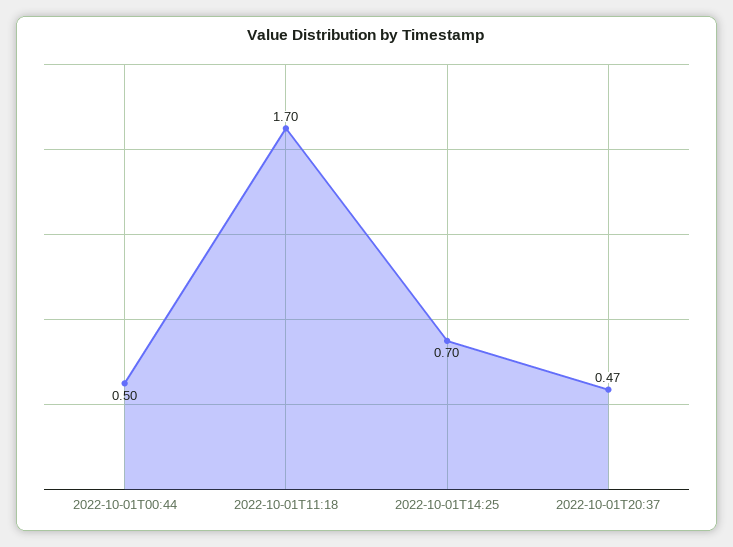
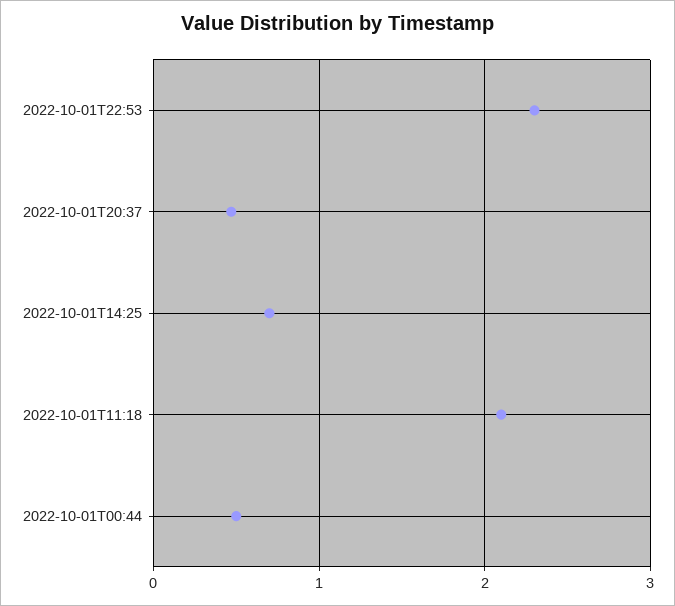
2022-10-01T11:18: 1.7 -> 2.1
2022-10-01T22:53: none -> 2.3

